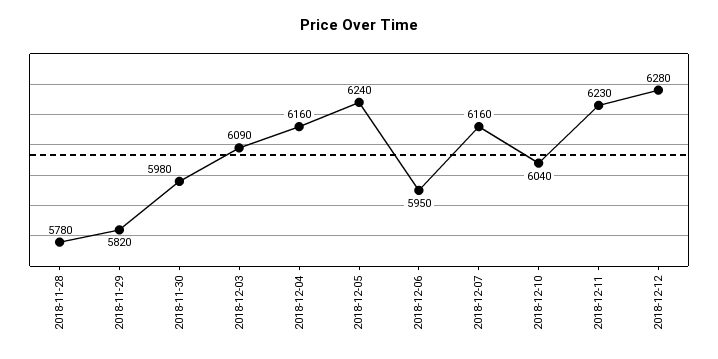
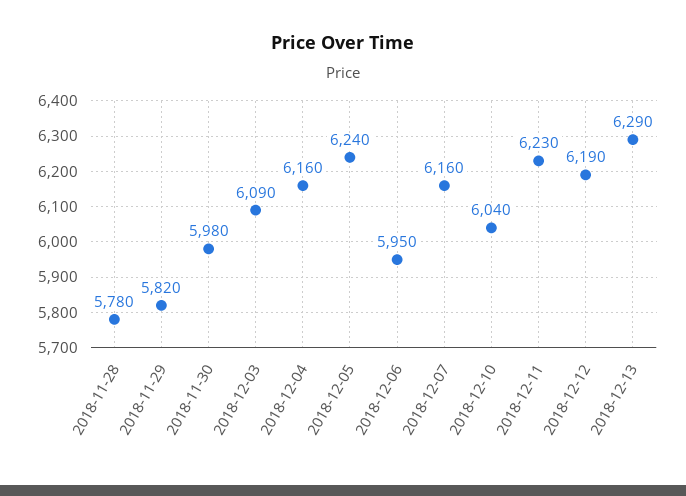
2018-12-12: 6280 -> 6190
2018-12-13: none -> 6290

